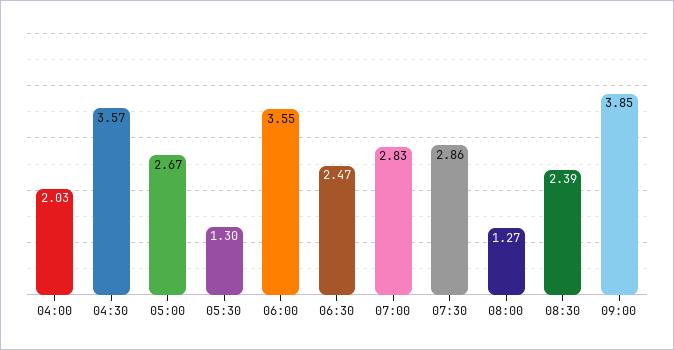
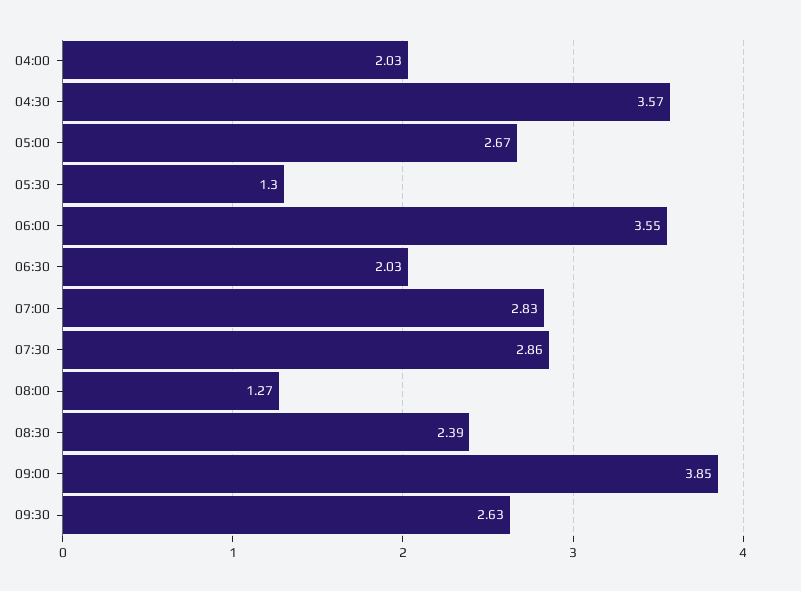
06:30: 2.47 -> 2.03
09:30: none -> 2.63

